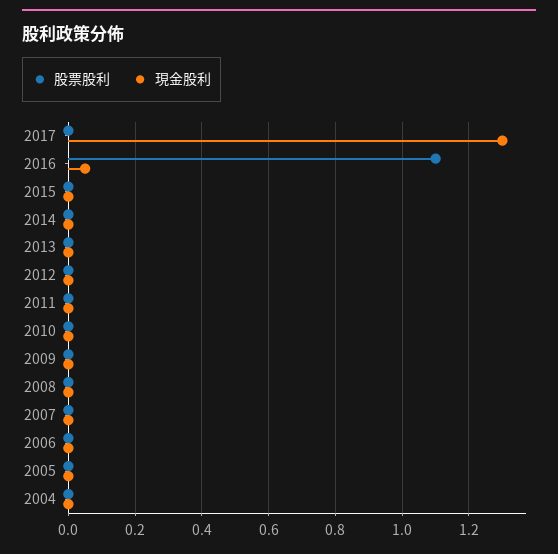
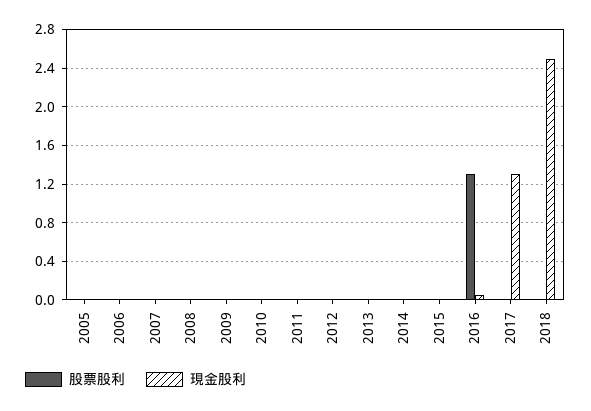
股票股利, 2016: 1.1 -> 1.3
股票股利, 2004: 0 -> none
現金股利, 2004: 0 -> none
股票股利, 2018: none -> 0
現金股利, 2018: none -> 2.5

